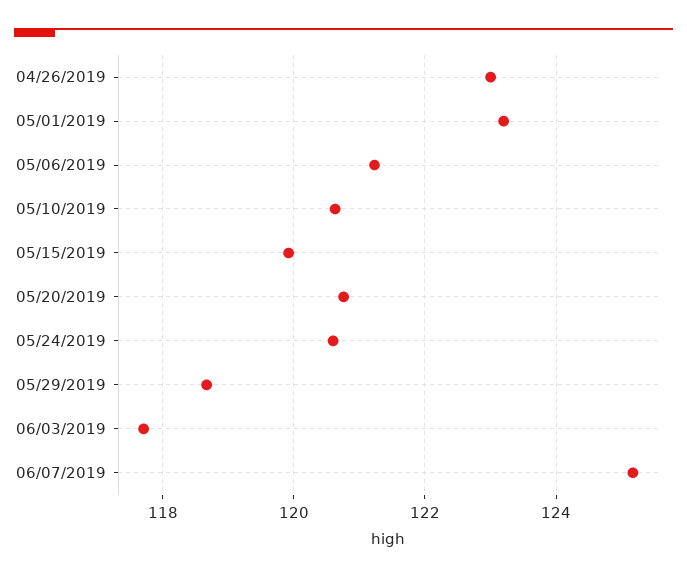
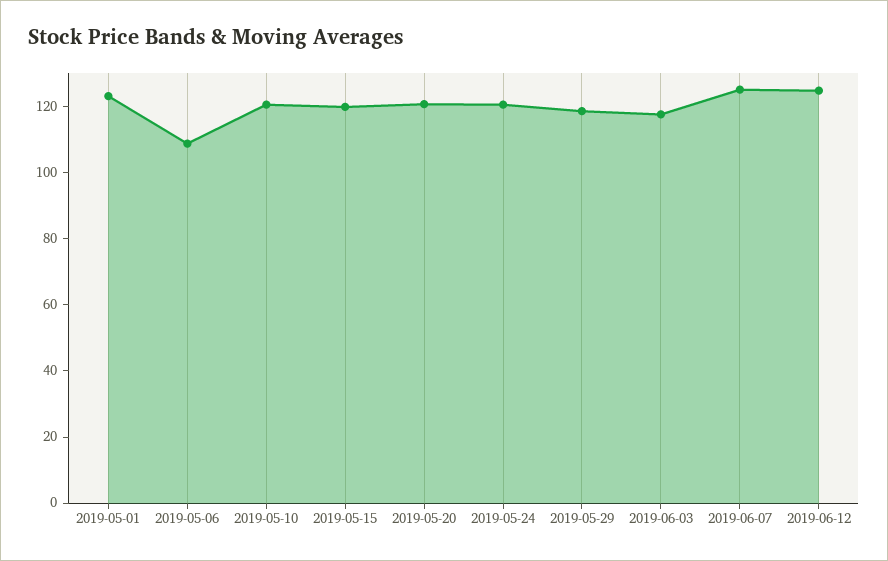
04/26/2019: 123 -> none
05/06/2019: 121.2 -> 110
2019-06-12: none -> 125

